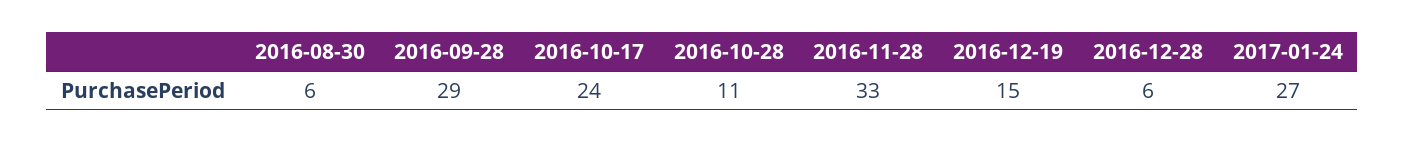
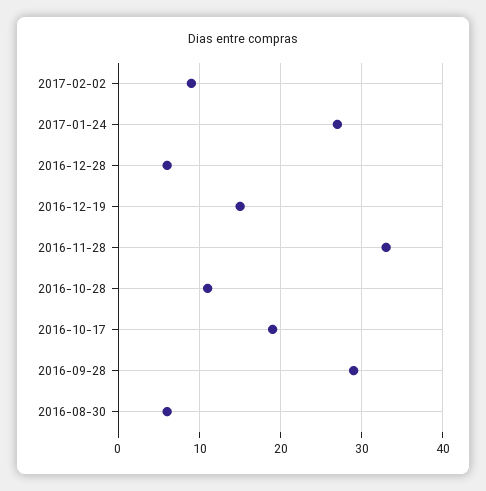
2016-10-17: 24 -> 19
2017-02-02: none -> 9

